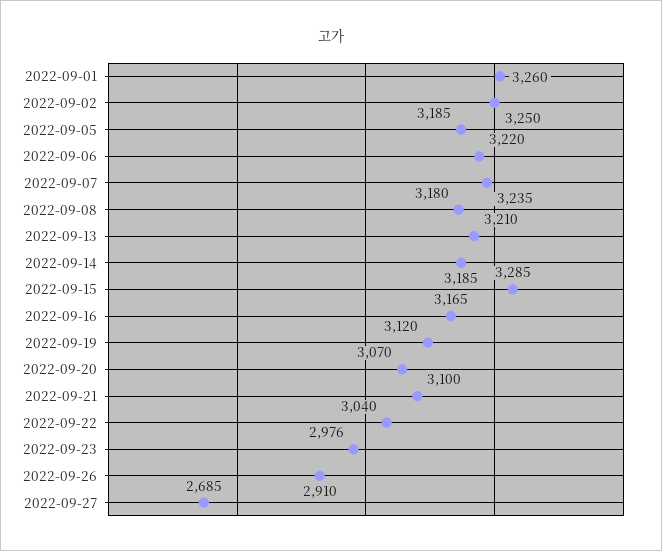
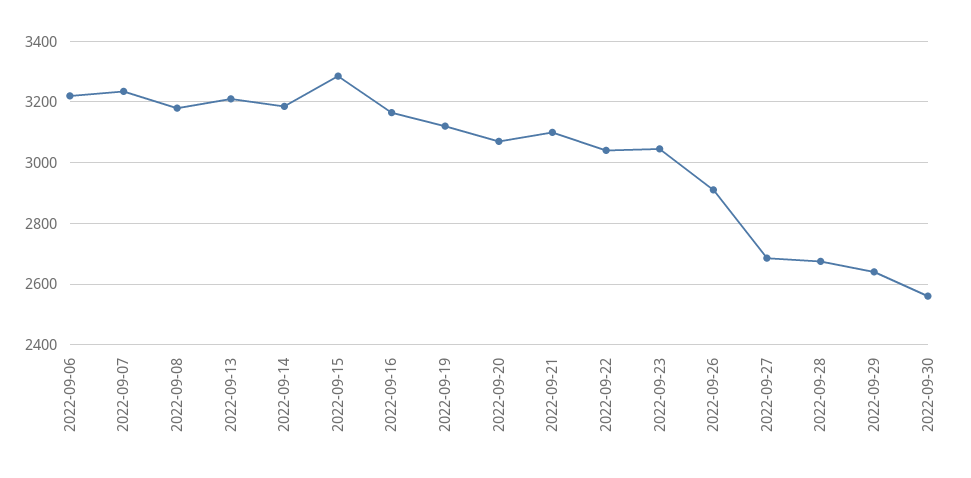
2022-09-01: 3260 -> none
2022-09-02: 3250 -> none
2022-09-05: 3185 -> none
2022-09-23: 2976 -> 3040
2022-09-28: none -> 2680
2022-09-29: none -> 2640
2022-09-30: none -> 2560

